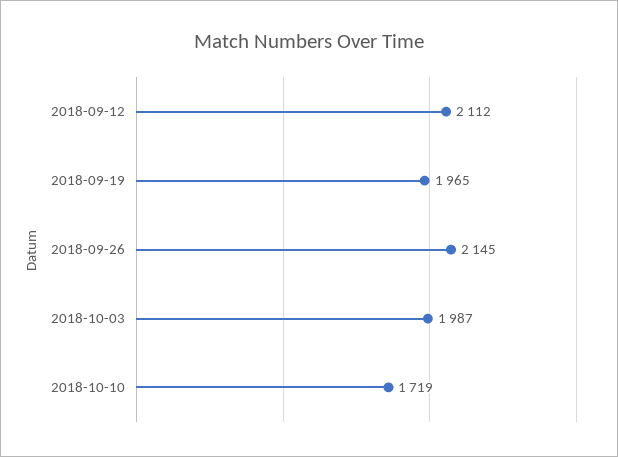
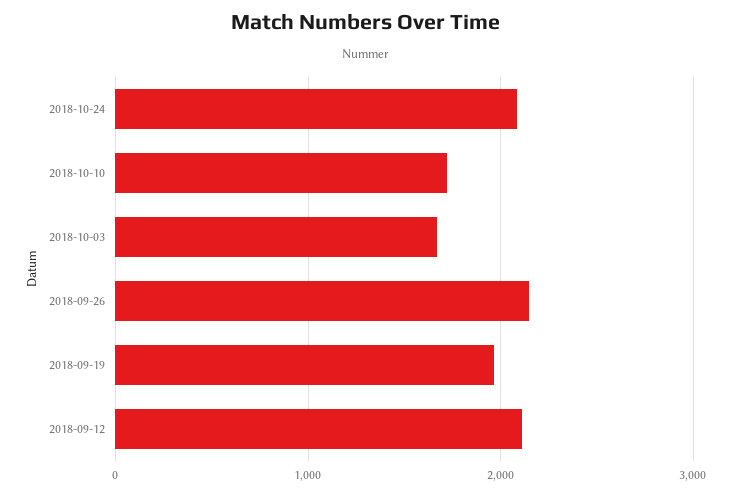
2018-10-03: 1987 -> 1700
2018-10-24: none -> 2100

